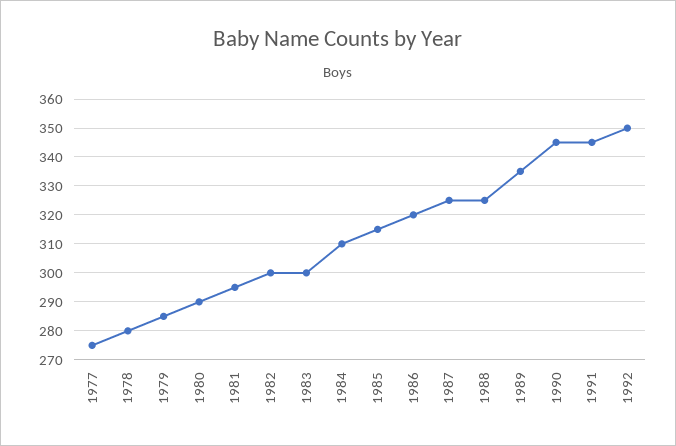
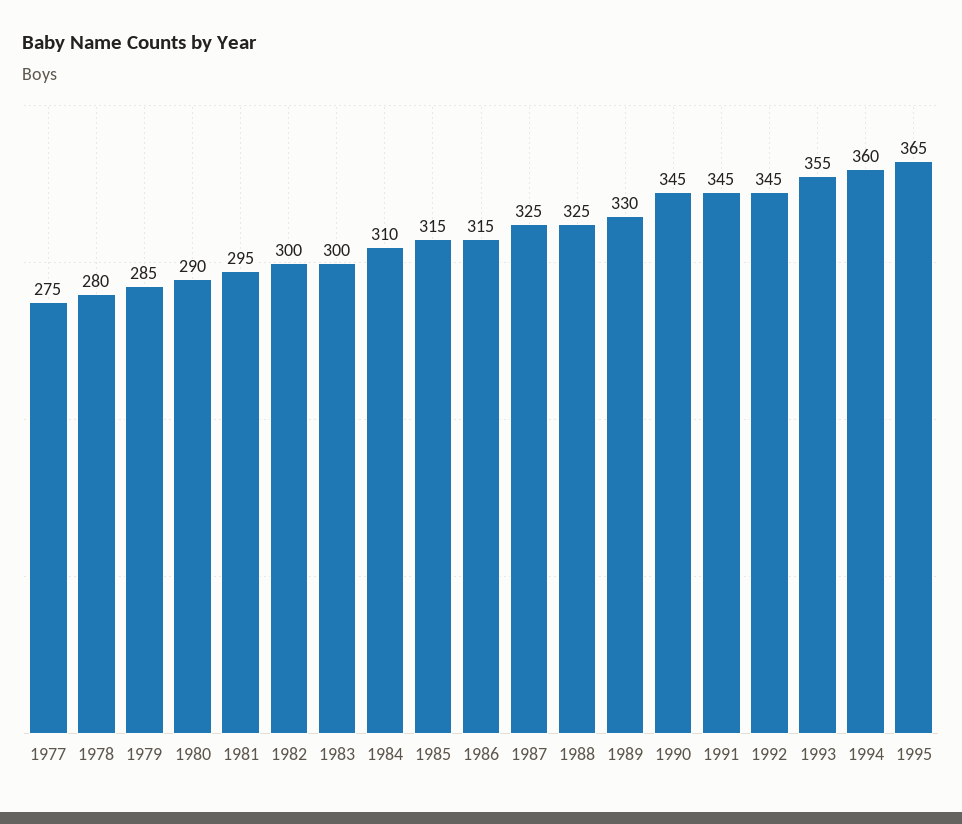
1986: 320 -> 315
1989: 335 -> 330
1992: 350 -> 345
1993: none -> 355
1994: none -> 360
1995: none -> 365

